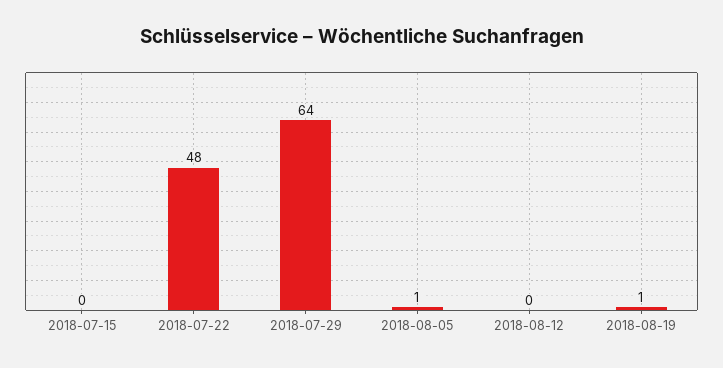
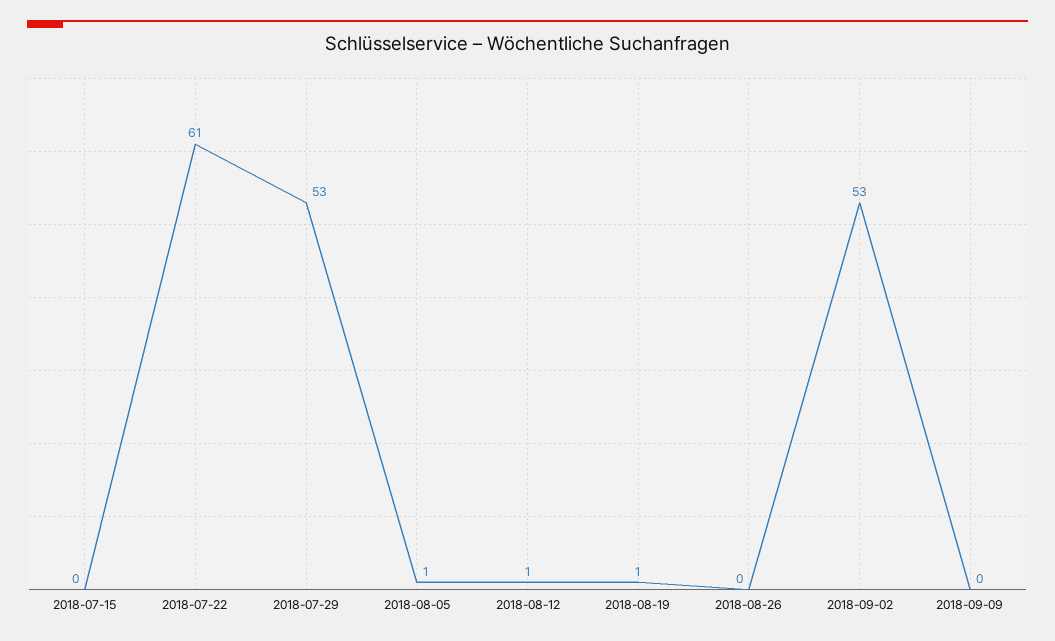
2018-07-22: 48 -> 61
2018-07-29: 64 -> 53
2018-08-12: 0 -> 1
2018-08-26: none -> 0
2018-09-02: none -> 53
2018-09-09: none -> 0

